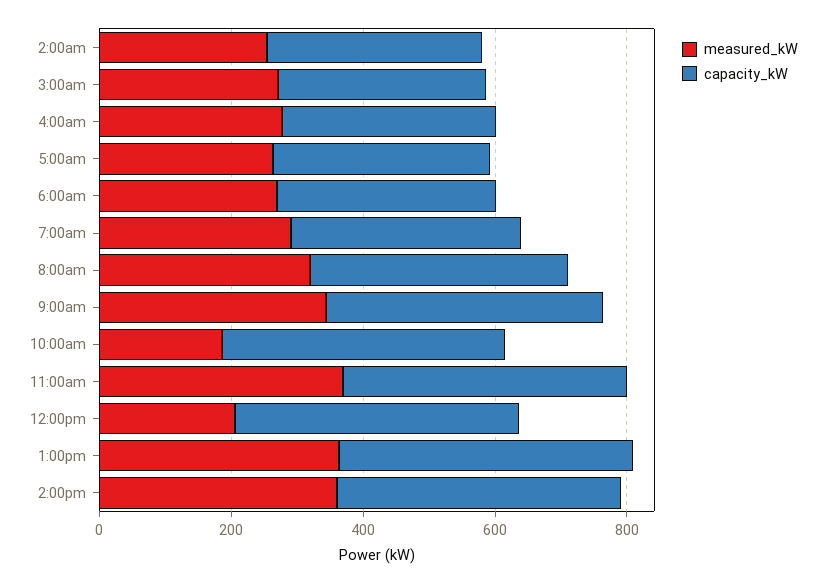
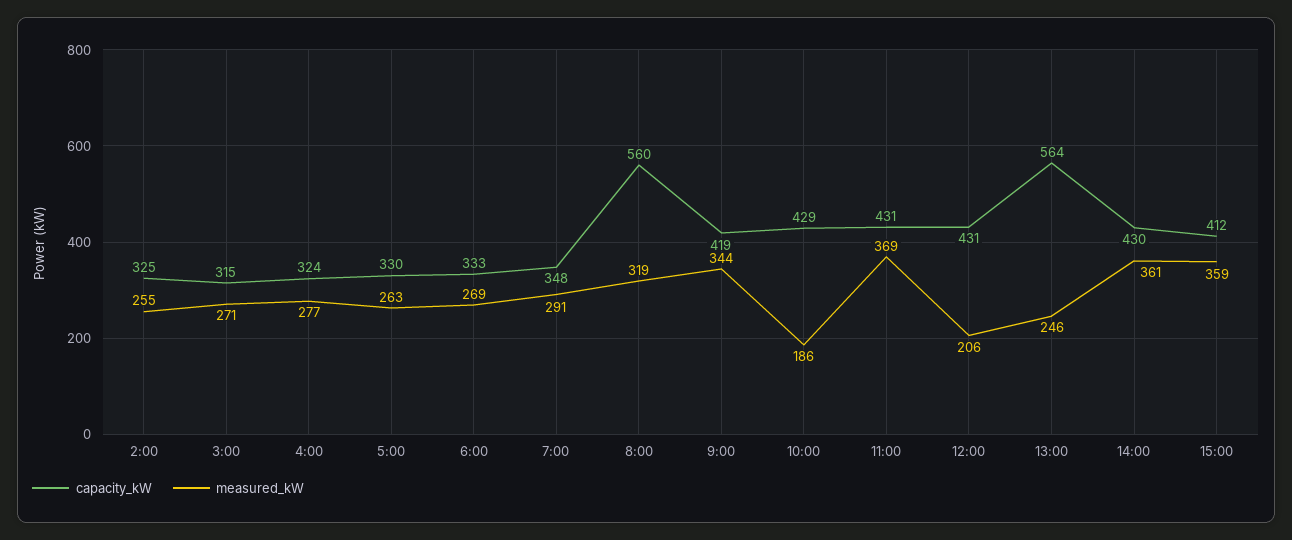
capacity_kW, 8:00am: 400 -> 560
measured_kW, 1:00pm: 350 -> 246
capacity_kW, 1:00pm: 450 -> 564
capacity_kW, 15:00: none -> 412
measured_kW, 15:00: none -> 359

